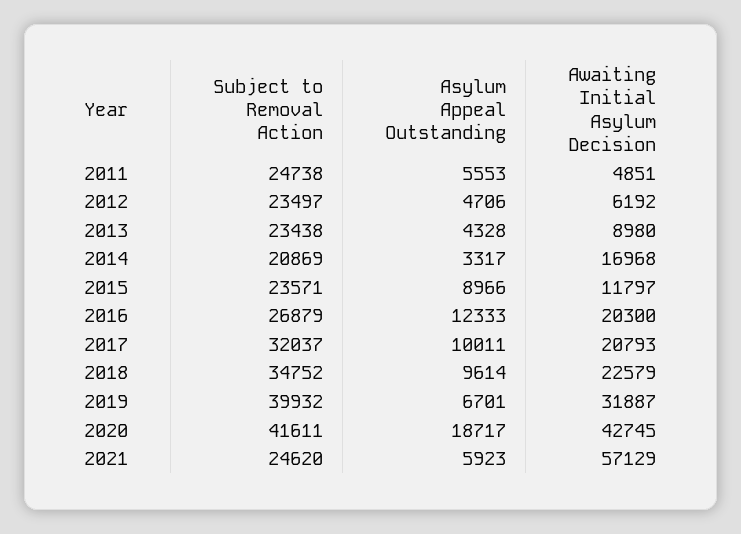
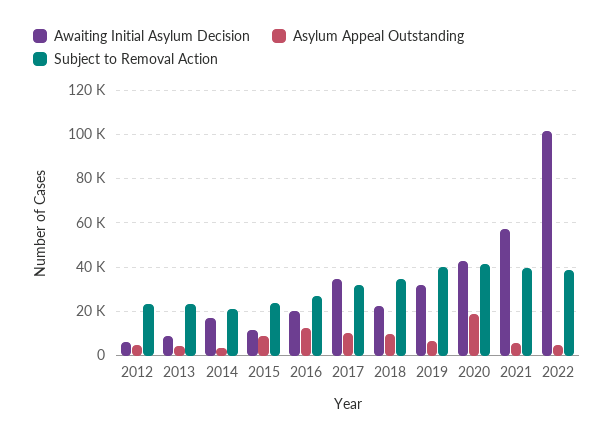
Subject to Removal Action, 2011: 24738 -> none
Asylum Appeal Outstanding, 2011: 5553 -> none
Awaiting Initial Asylum Decision, 2011: 4851 -> none
Awaiting Initial Asylum Decision, 2017: 20793 -> 35000
Subject to Removal Action, 2021: 24620 -> 40000
Awaiting Initial Asylum Decision, 2022: none -> 100000
Asylum Appeal Outstanding, 2022: none -> 5000
Subject to Removal Action, 2022: none -> 40000

